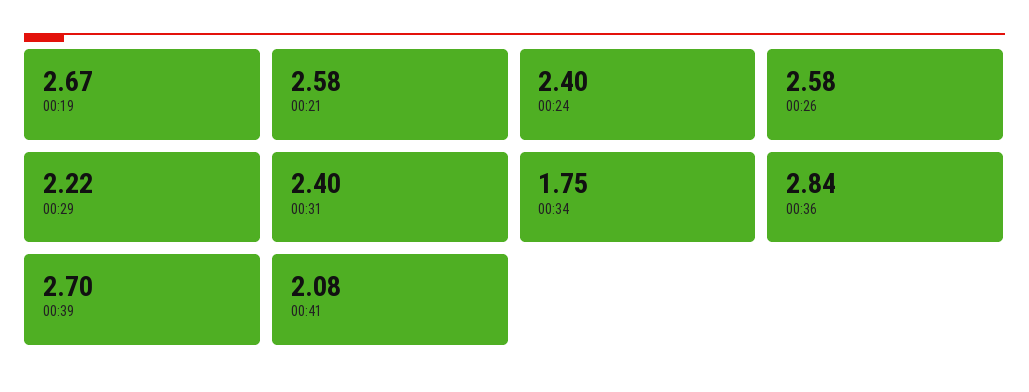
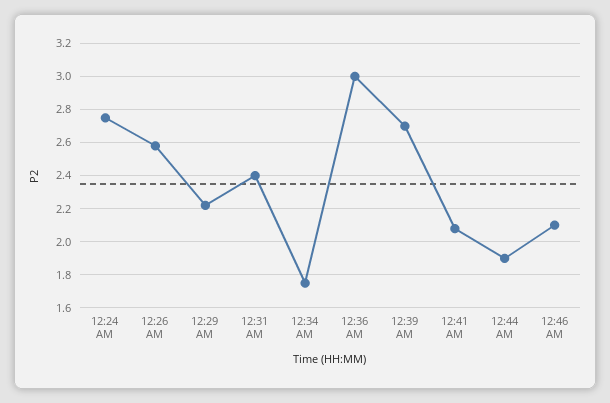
00:19: 2.67 -> none
00:21: 2.58 -> none
00:24: 2.4 -> 2.75
00:36: 2.84 -> 3
12:44 AM: none -> 1.9
12:46 AM: none -> 2.1

